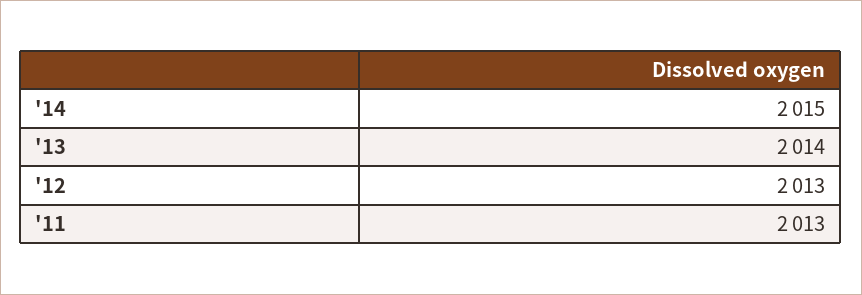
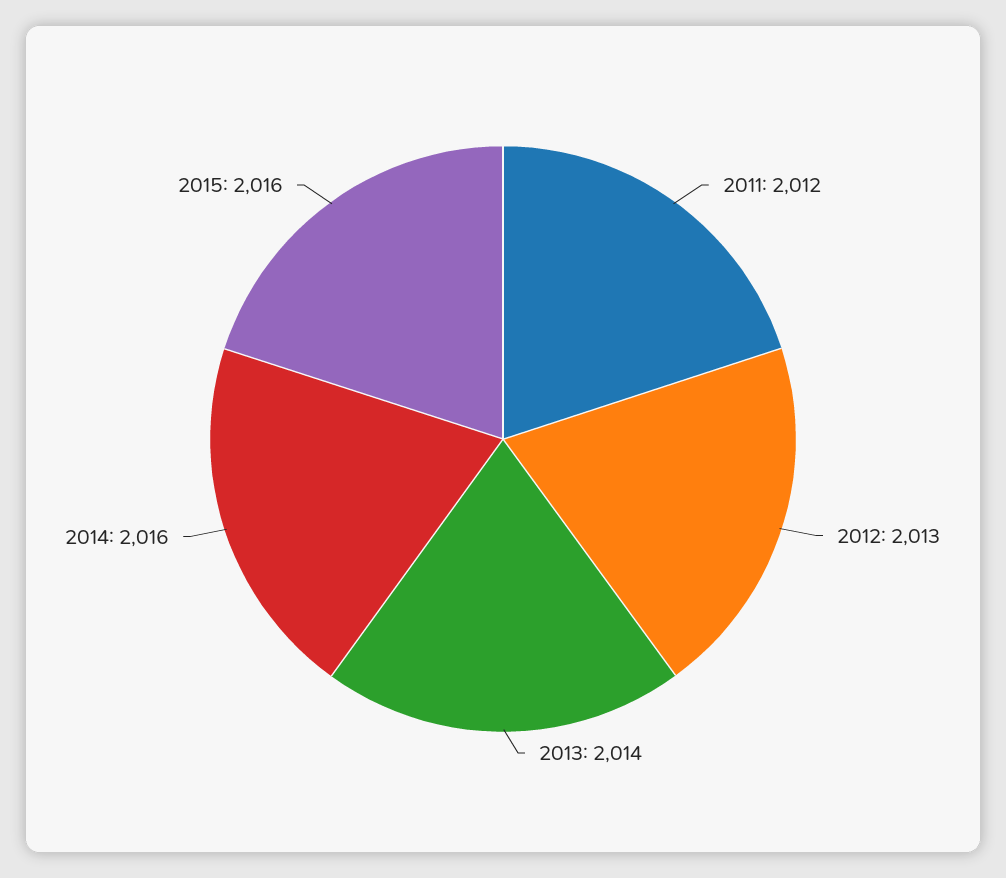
'14: 2015 -> 2016
'11: 2013 -> 2012
2015: none -> 2016

